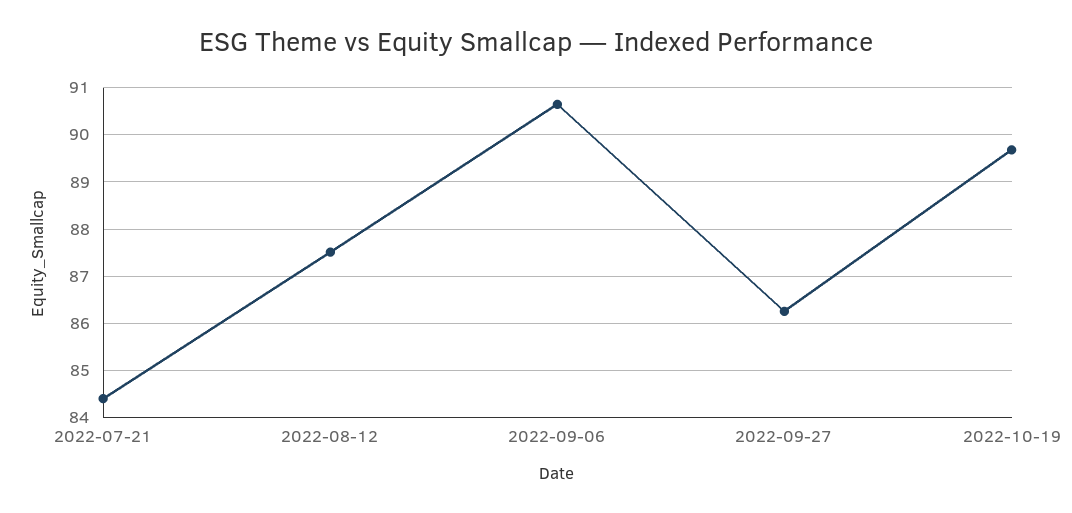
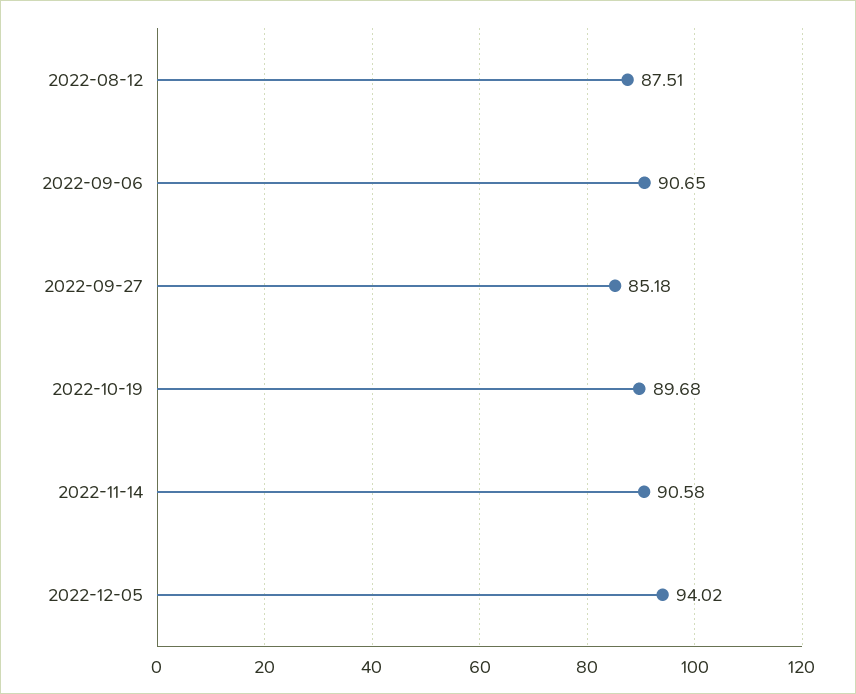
2022-07-21: 84.4 -> none
2022-09-27: 86.2 -> 85.18
2022-11-14: none -> 90.58
2022-12-05: none -> 94.02

